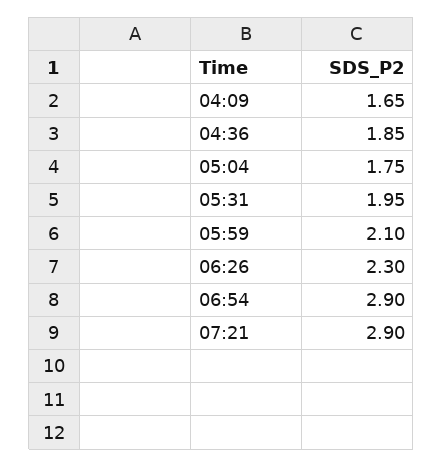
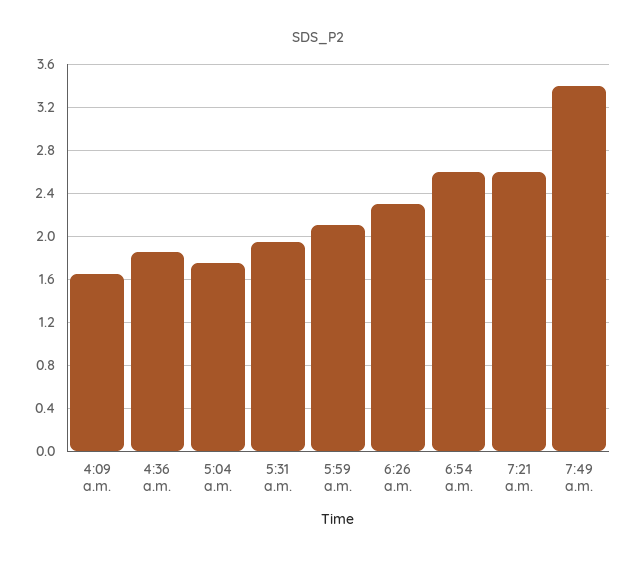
06:54: 2.9 -> 2.6
07:21: 2.9 -> 2.6
7:49 a.m.: none -> 3.4

